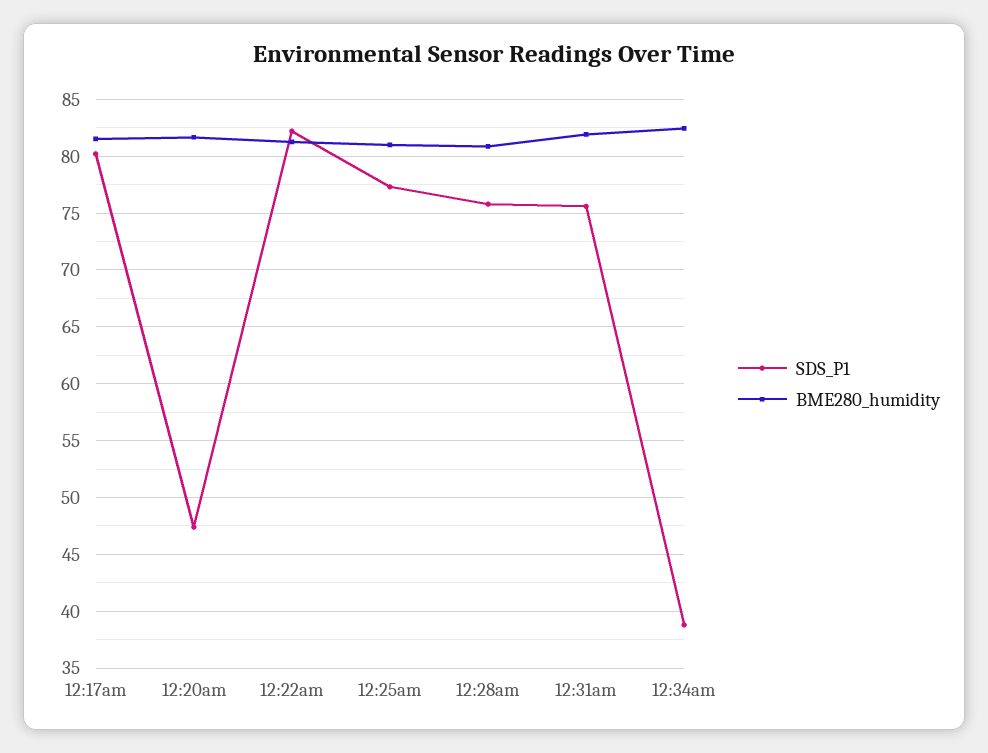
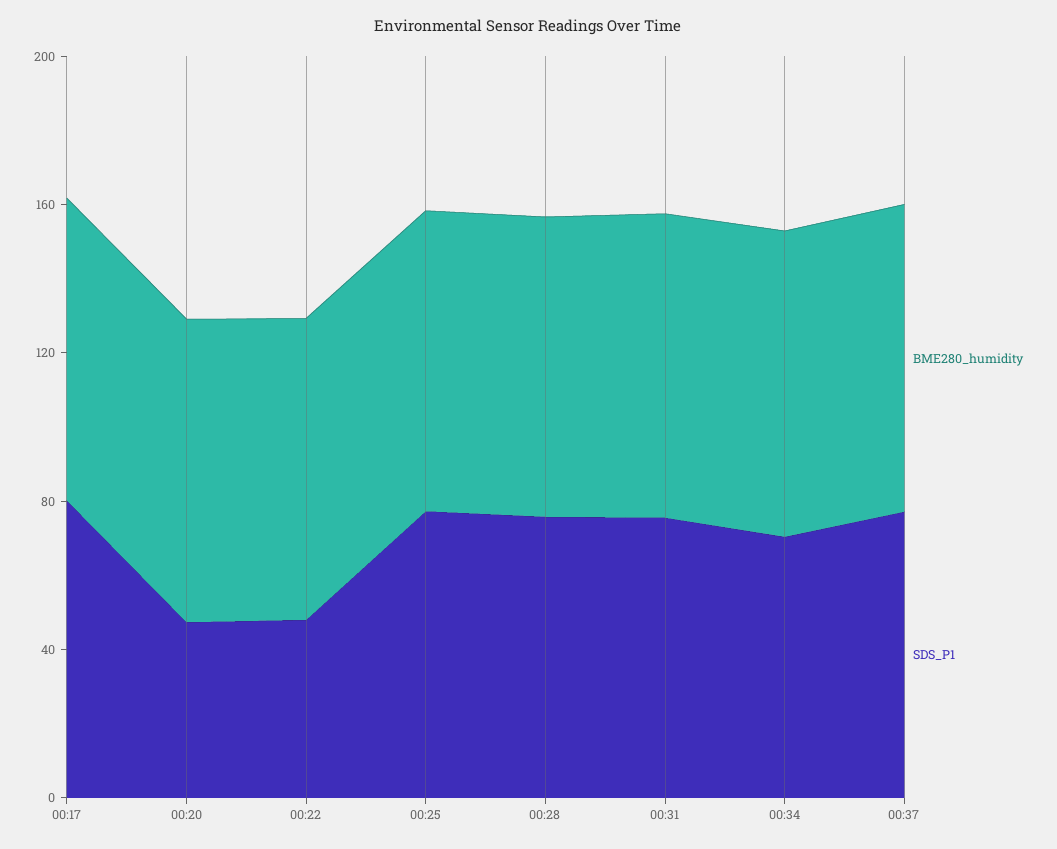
SDS_P1, 12:22am: 82 -> 50
SDS_P1, 12:34am: 39 -> 70
BME280_humidity, 00:37: none -> 80
SDS_P1, 00:37: none -> 80

